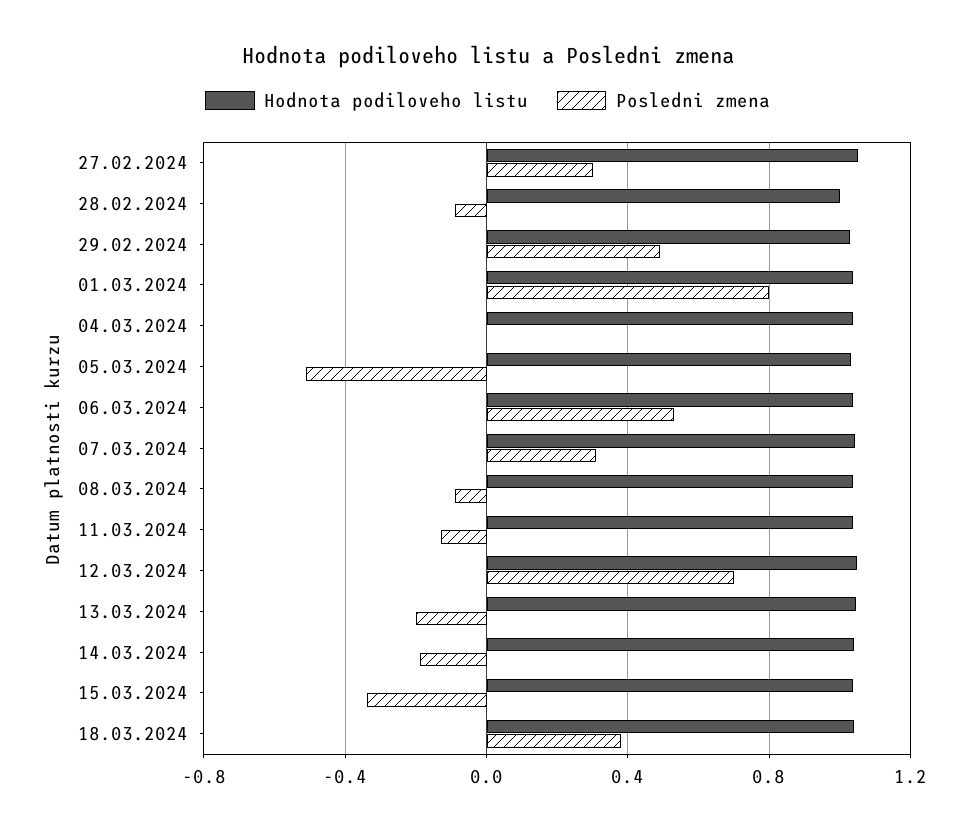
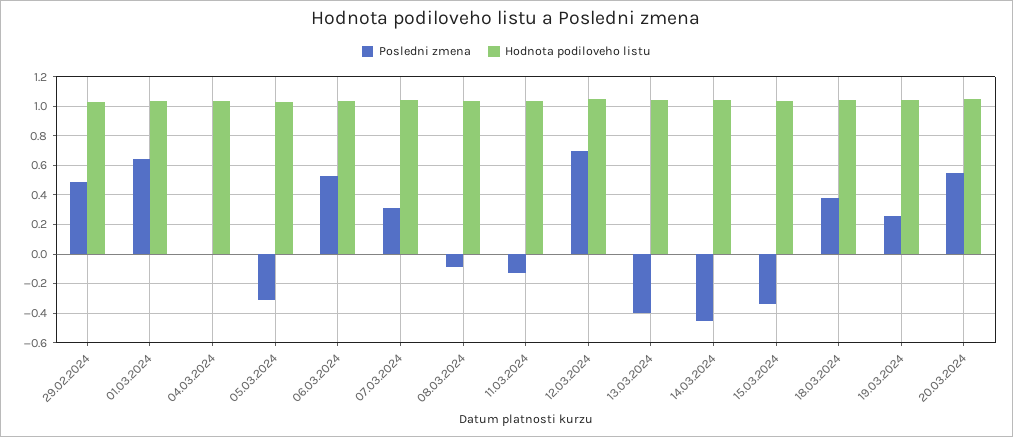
Hodnota podiloveho listu, 27.02.2024: 1.05 -> none
Posledni zmena, 27.02.2024: 0.3 -> none
Hodnota podiloveho listu, 28.02.2024: 1 -> none
Posledni zmena, 28.02.2024: -0.1 -> none
Posledni zmena, 01.03.2024: 0.8 -> 0.65
Posledni zmena, 05.03.2024: -0.5 -> -0.3
Posledni zmena, 13.03.2024: -0.2 -> -0.4
Posledni zmena, 14.03.2024: -0.2 -> -0.45
Posledni zmena, 19.03.2024: none -> 0.25
Hodnota podiloveho listu, 19.03.2024: none -> 1.05
Posledni zmena, 20.03.2024: none -> 0.55
Hodnota podiloveho listu, 20.03.2024: none -> 1.05

